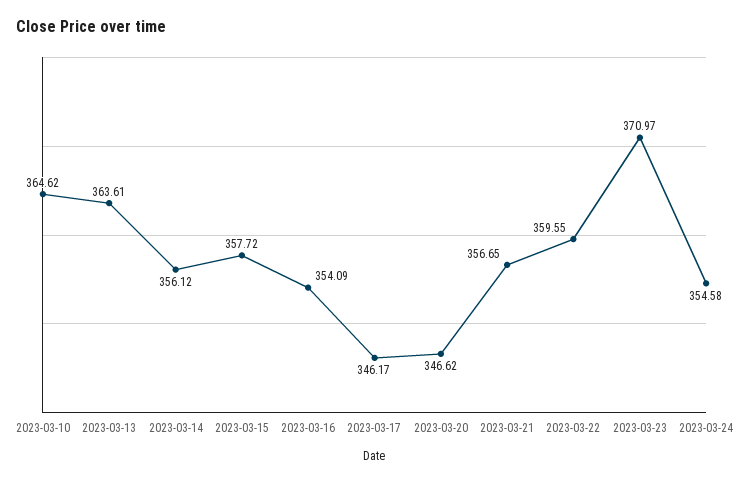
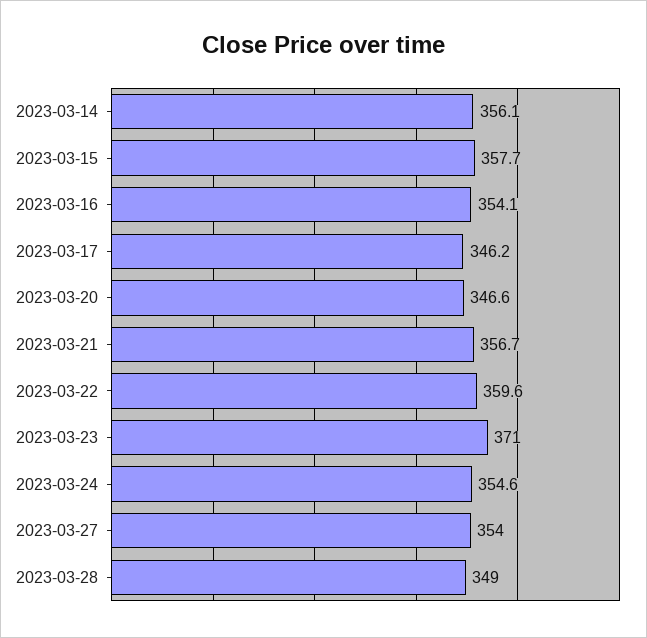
2023-03-10: 364.62 -> none
2023-03-13: 363.61 -> none
2023-03-27: none -> 354
2023-03-28: none -> 349

